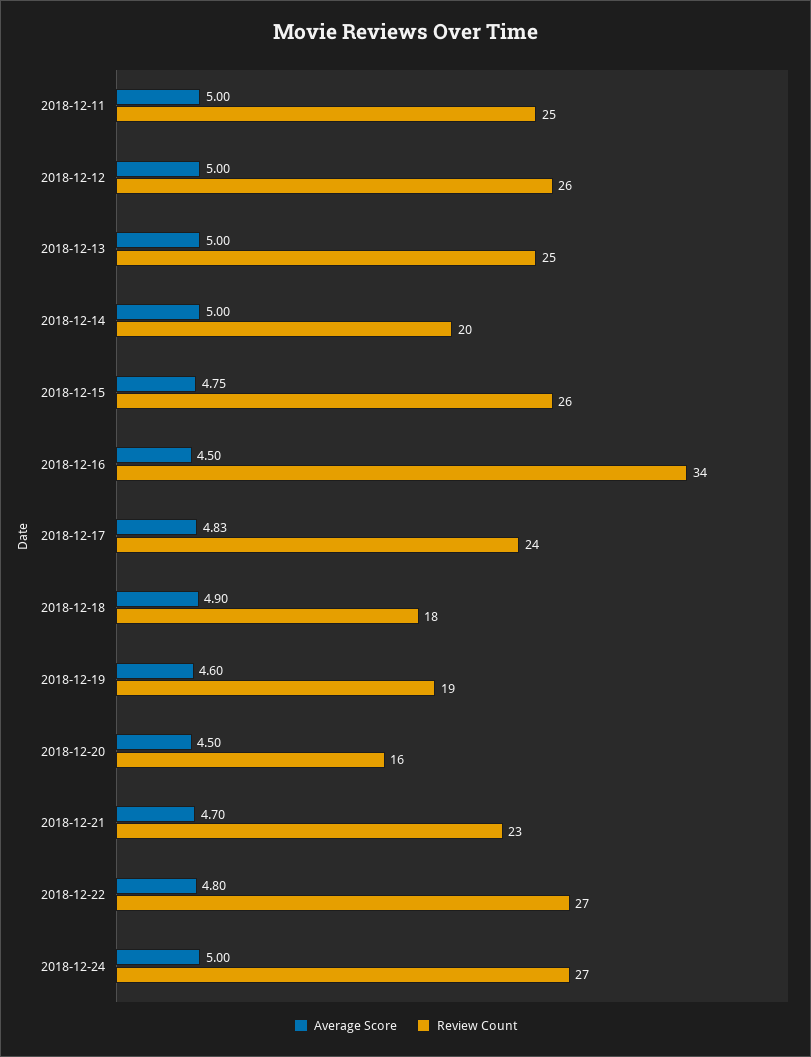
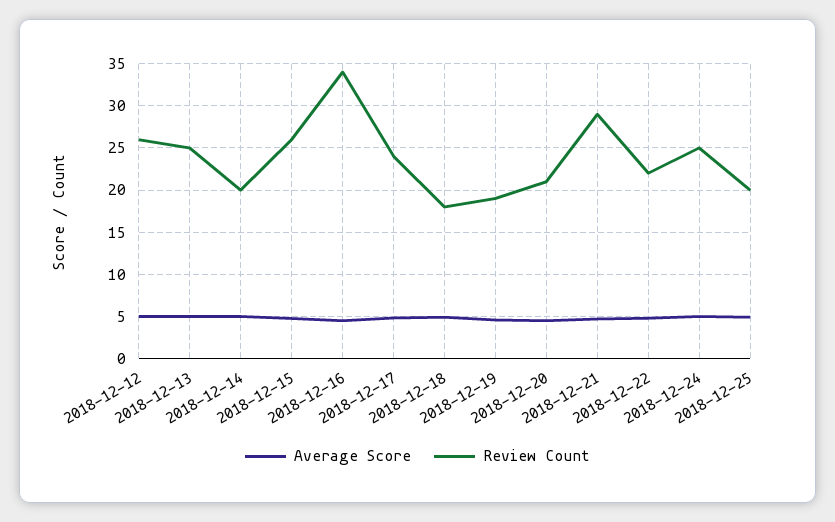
Average Score, 2018-12-11: 5 -> none
Review Count, 2018-12-11: 25 -> none
Review Count, 2018-12-20: 16 -> 21
Review Count, 2018-12-21: 23 -> 29
Review Count, 2018-12-22: 27 -> 22
Review Count, 2018-12-24: 27 -> 25
Average Score, 2018-12-25: none -> 5
Review Count, 2018-12-25: none -> 20

